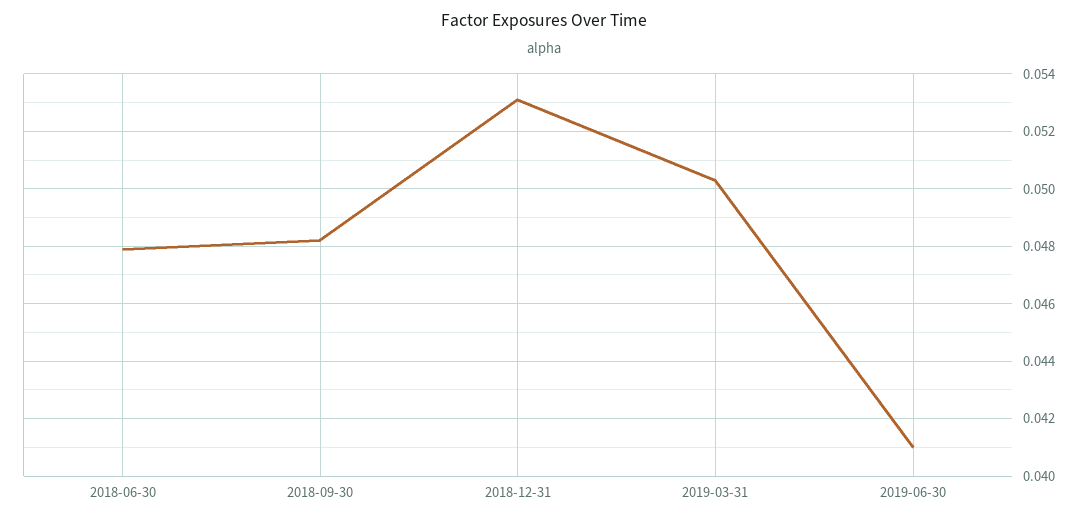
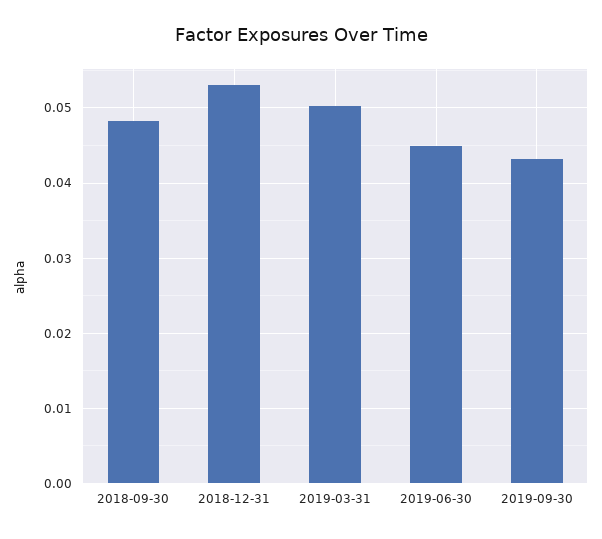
2018-06-30: 0.048 -> none
2019-06-30: 0.041 -> 0.045
2019-09-30: none -> 0.043

